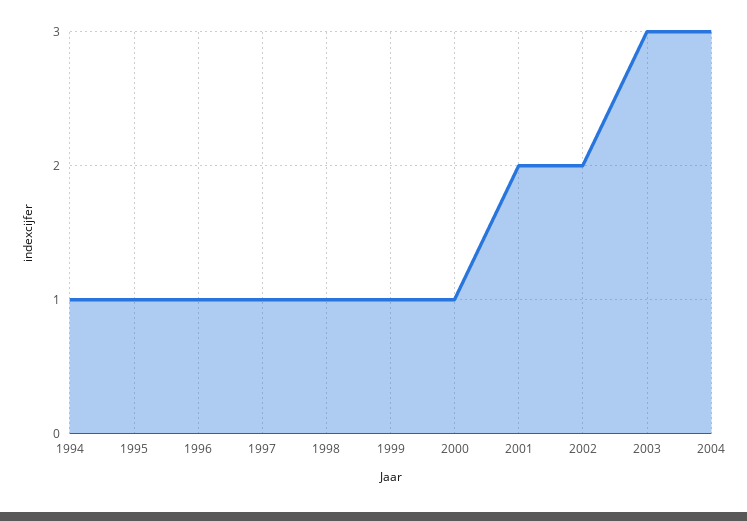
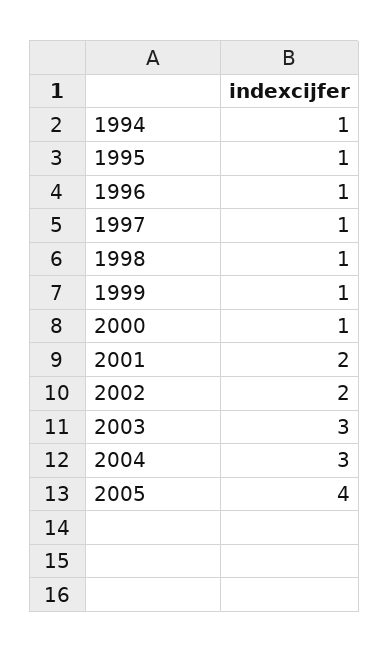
2005: none -> 4

